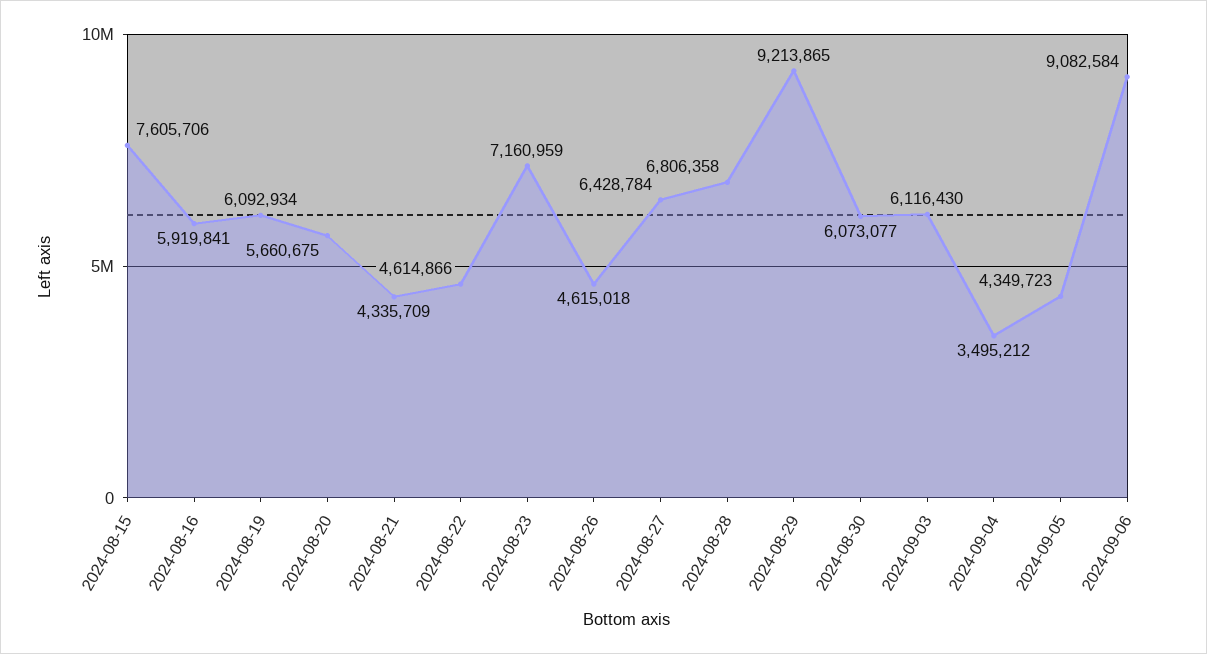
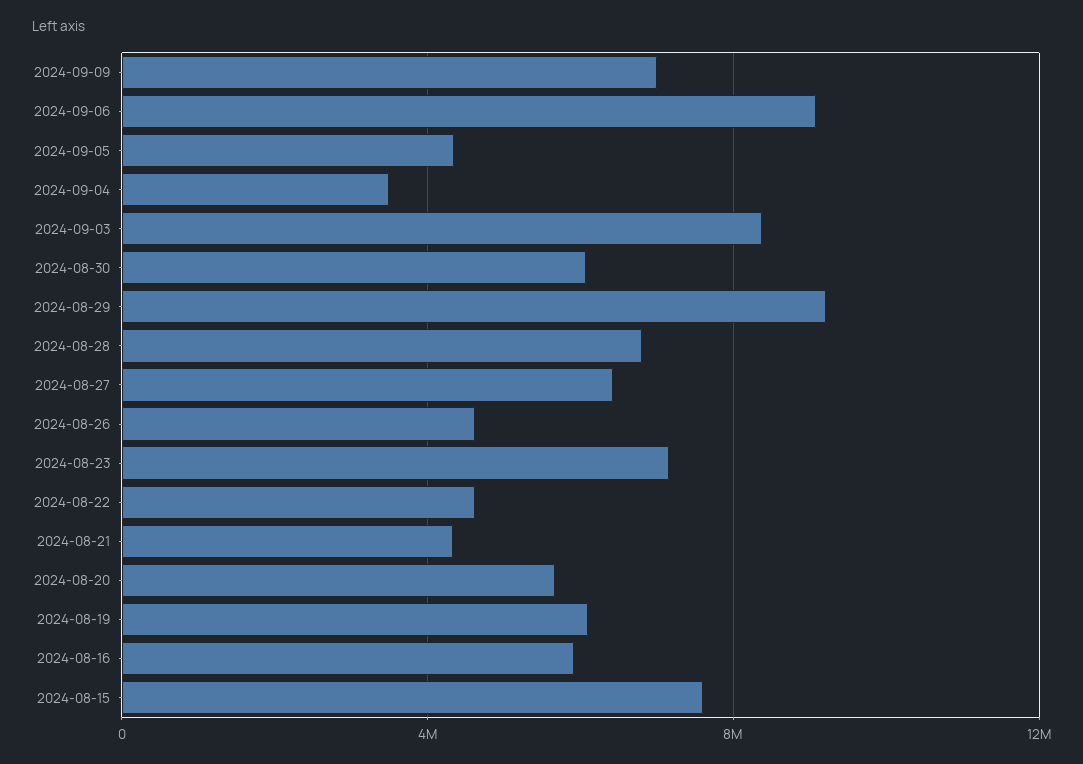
2024-09-03: 6116430 -> 8500000
2024-09-09: none -> 7000000

